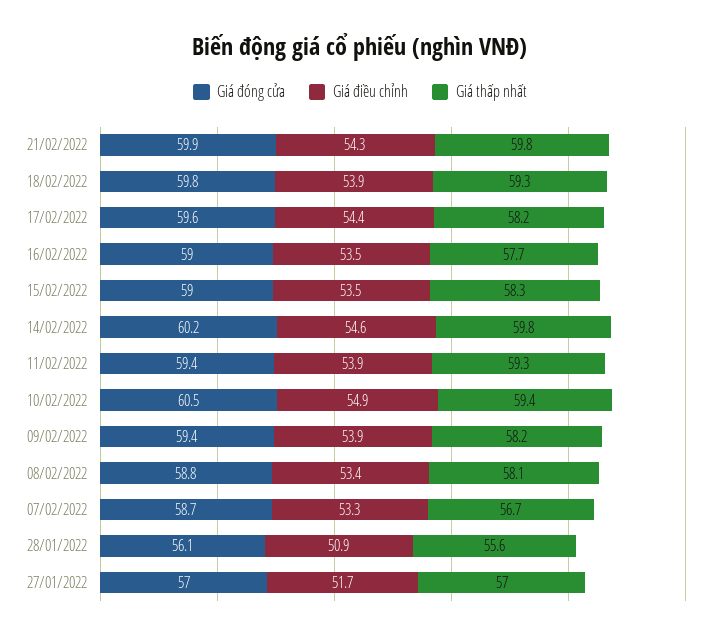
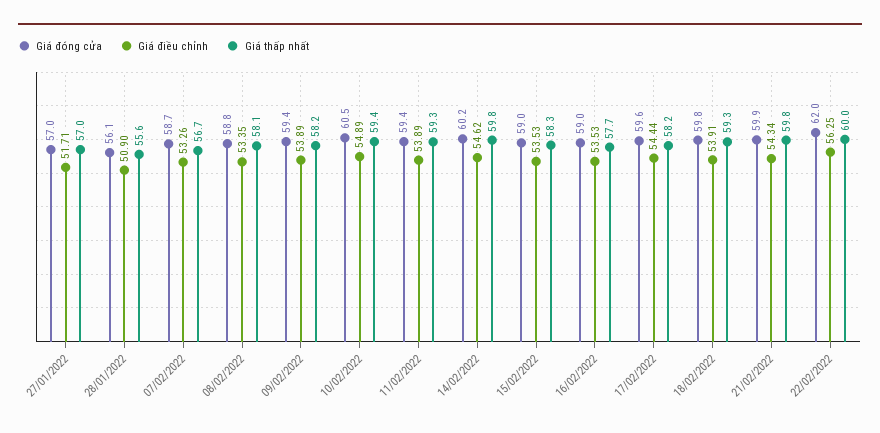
Giá đóng cửa, 22/02/2022: none -> 62
Giá điều chỉnh, 22/02/2022: none -> 56.25
Giá thấp nhất, 22/02/2022: none -> 60

